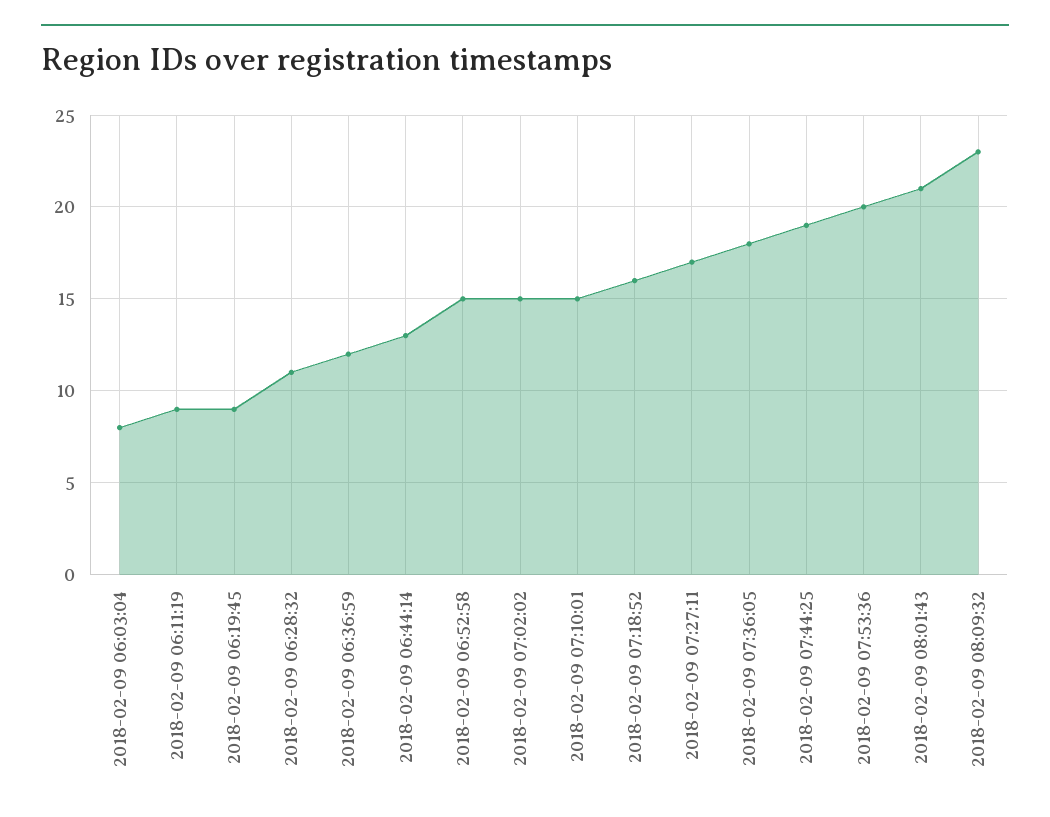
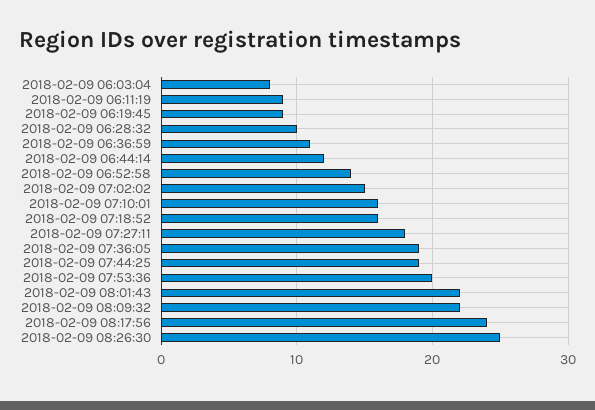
2018-02-09 06:28:32: 11 -> 10
2018-02-09 06:36:59: 12 -> 11
2018-02-09 06:44:14: 13 -> 12
2018-02-09 06:52:58: 15 -> 14
2018-02-09 07:10:01: 15 -> 16
2018-02-09 07:27:11: 17 -> 18
2018-02-09 07:36:05: 18 -> 19
2018-02-09 08:01:43: 21 -> 22
2018-02-09 08:09:32: 23 -> 22
2018-02-09 08:17:56: none -> 24
2018-02-09 08:26:30: none -> 25

